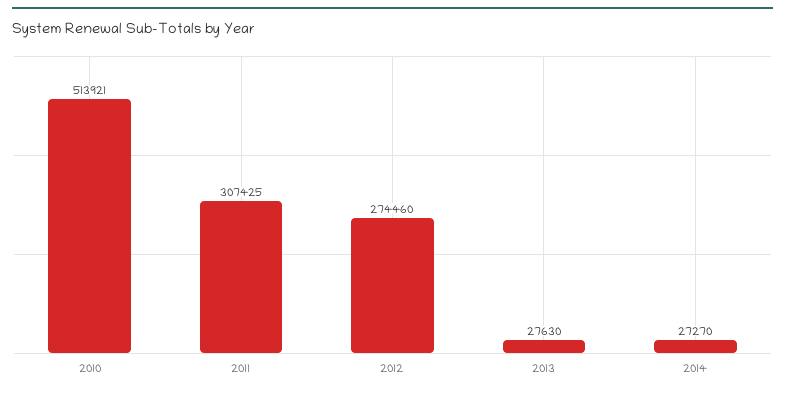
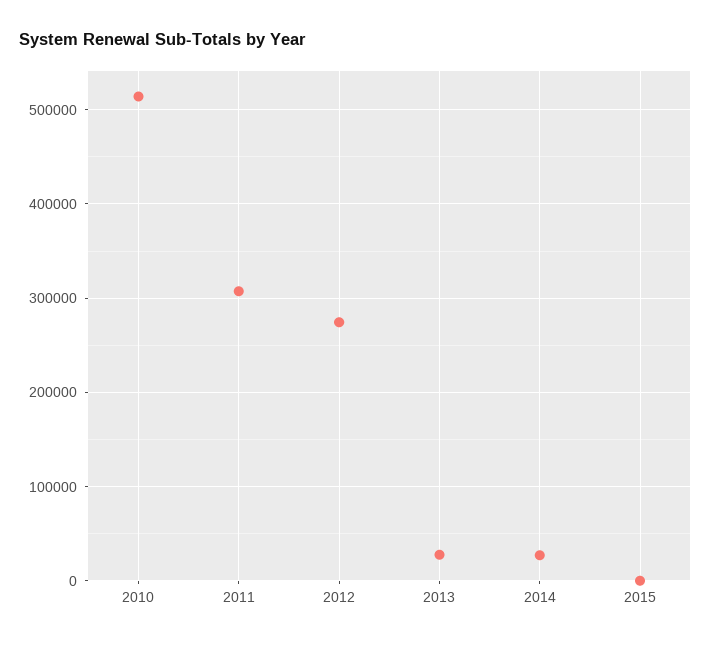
2015: none -> 0

